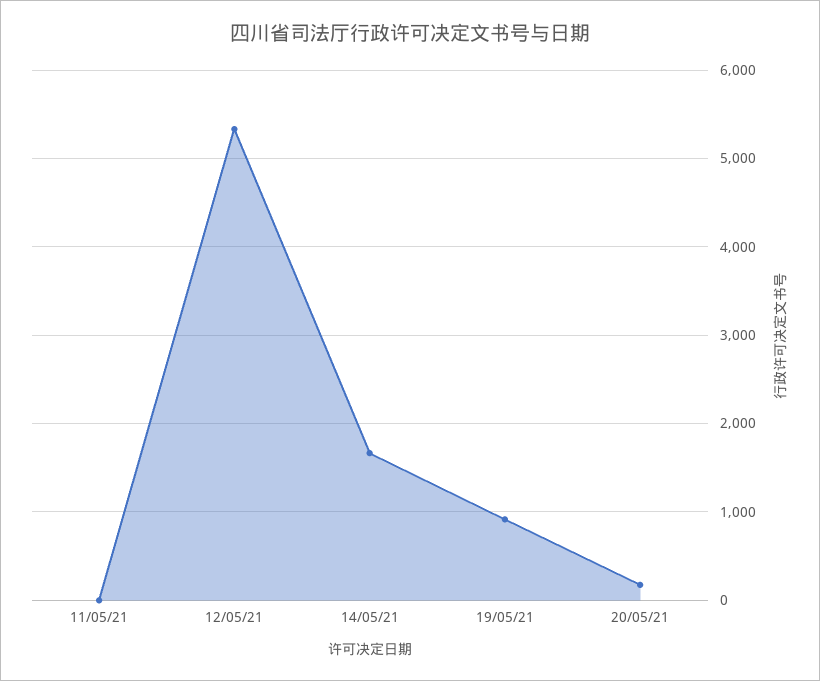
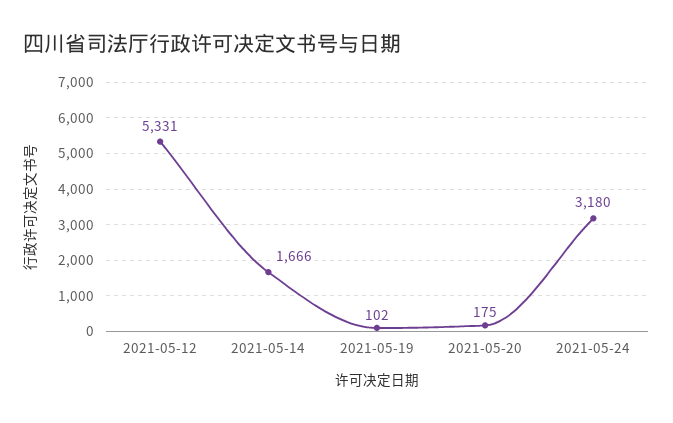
11/05/21: 0 -> none
19/05/21: 900 -> 102
2021-05-24: none -> 3180

